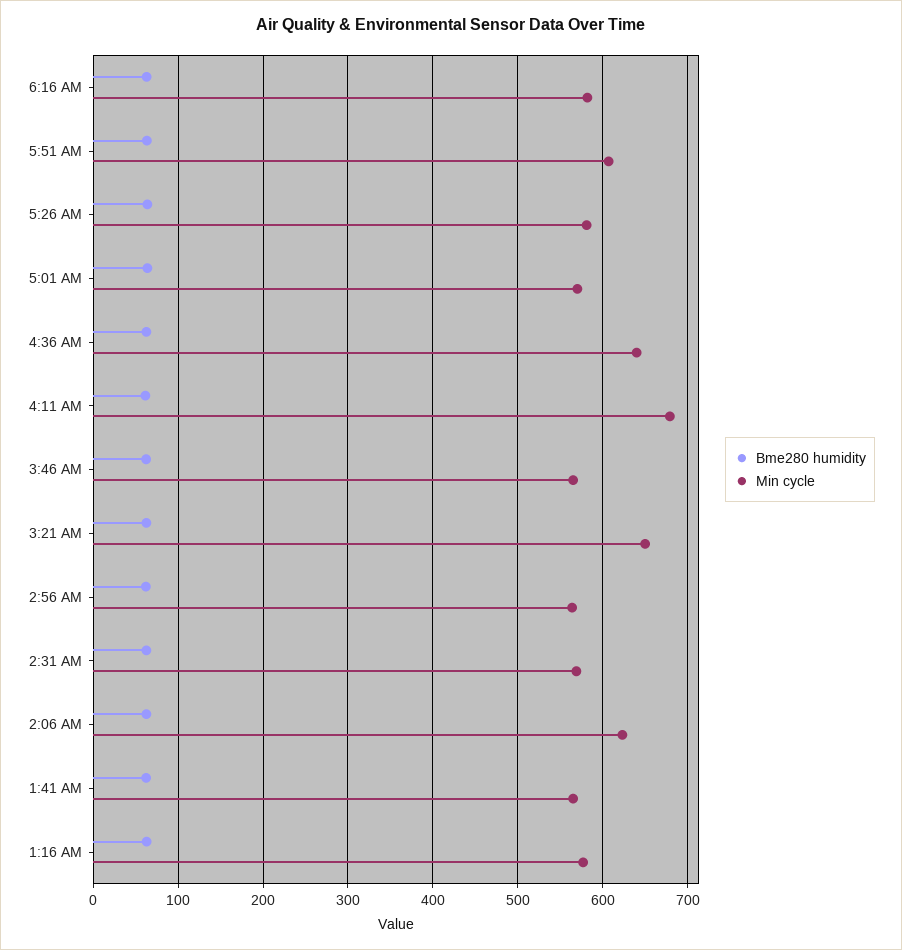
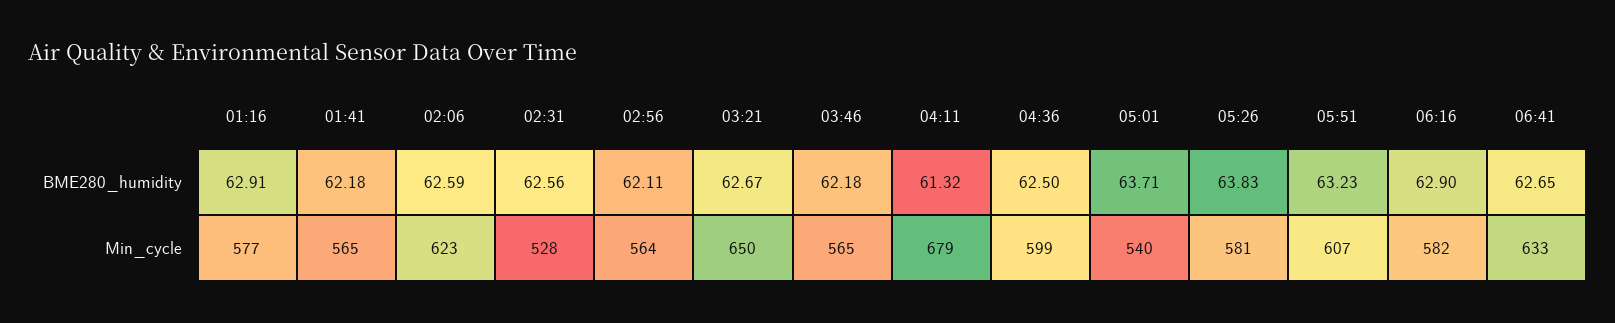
Min cycle, 5:01 AM: 570 -> 540
Min cycle, 4:36 AM: 640 -> 599
Min cycle, 2:31 AM: 570 -> 528
Bme280 humidity, 06:41: none -> 62.65
Min cycle, 06:41: none -> 633

